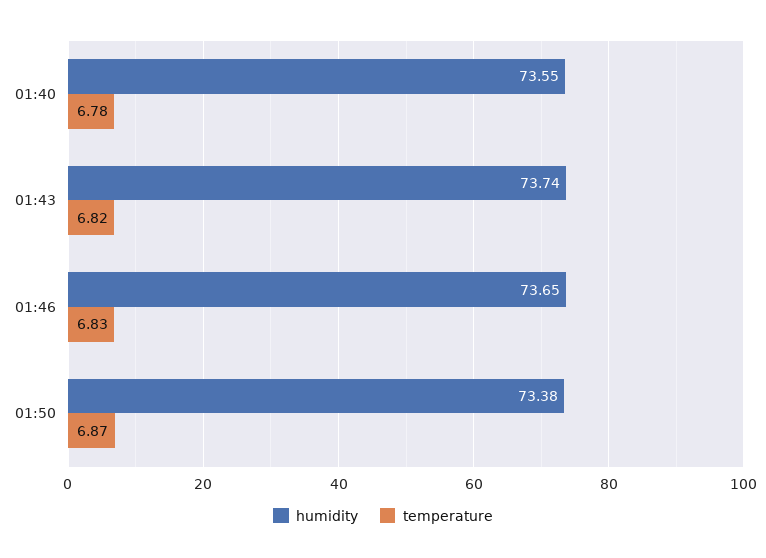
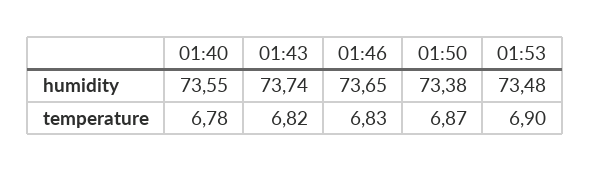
humidity, 01:53: none -> 73.48
temperature, 01:53: none -> 6.9

